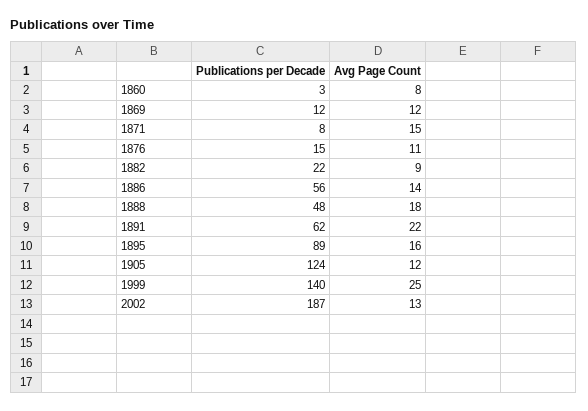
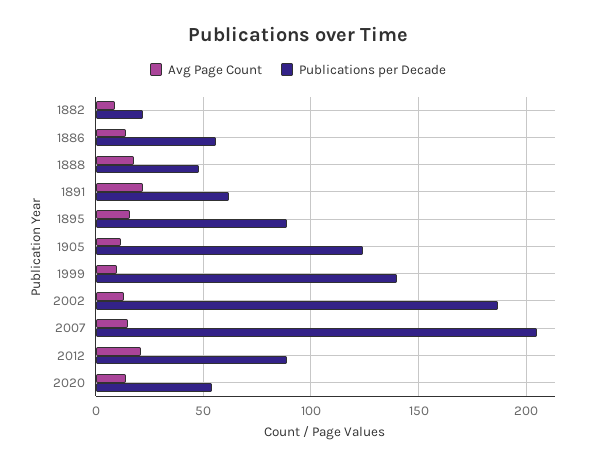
Publications per Decade, 1860: 3 -> none
Avg Page Count, 1860: 8 -> none
Publications per Decade, 1869: 12 -> none
Avg Page Count, 1869: 12 -> none
Publications per Decade, 1871: 8 -> none
Avg Page Count, 1871: 15 -> none
Publications per Decade, 1876: 15 -> none
Avg Page Count, 1876: 11 -> none
Avg Page Count, 1999: 25 -> 10
Avg Page Count, 2007: none -> 15
Publications per Decade, 2007: none -> 205
Avg Page Count, 2012: none -> 20
Publications per Decade, 2012: none -> 90
Avg Page Count, 2020: none -> 15
Publications per Decade, 2020: none -> 55

